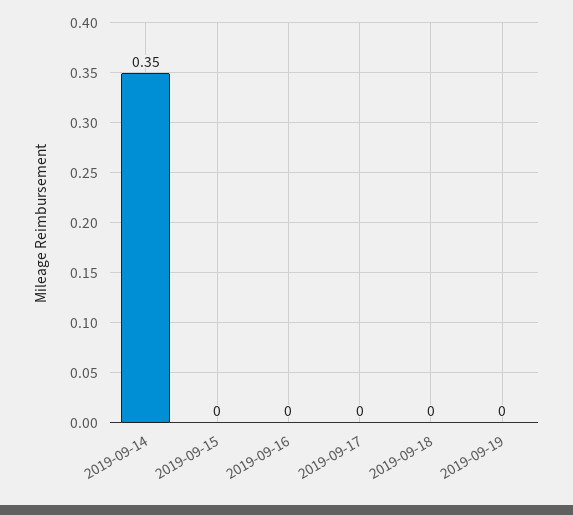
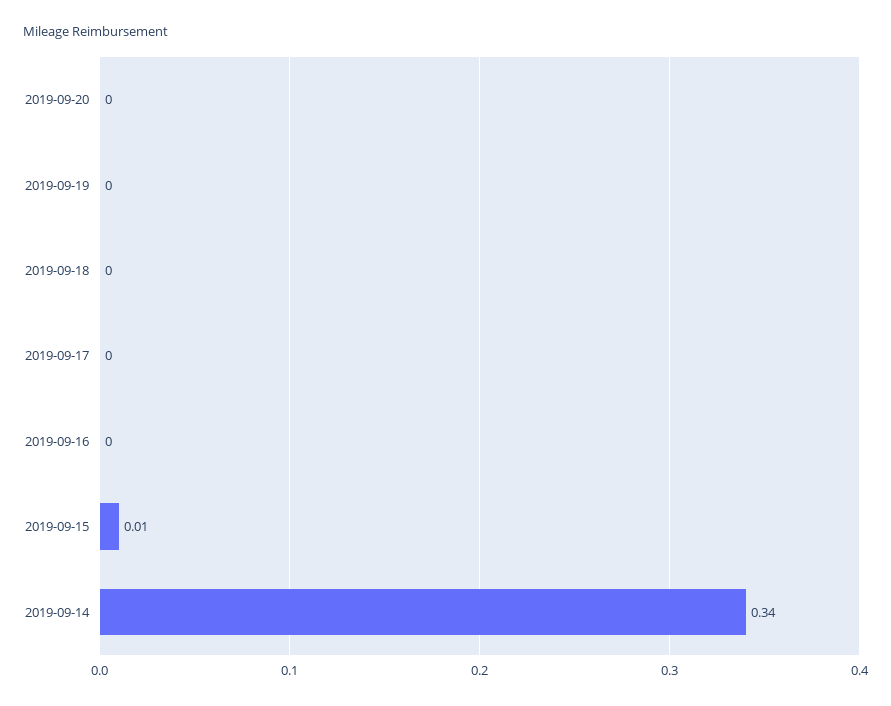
2019-09-14: 0.35 -> 0.34
2019-09-15: 0 -> 0.01
2019-09-20: none -> 0

